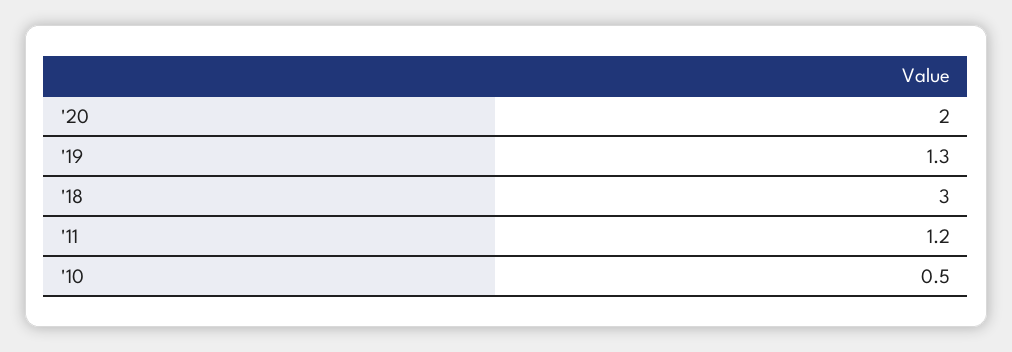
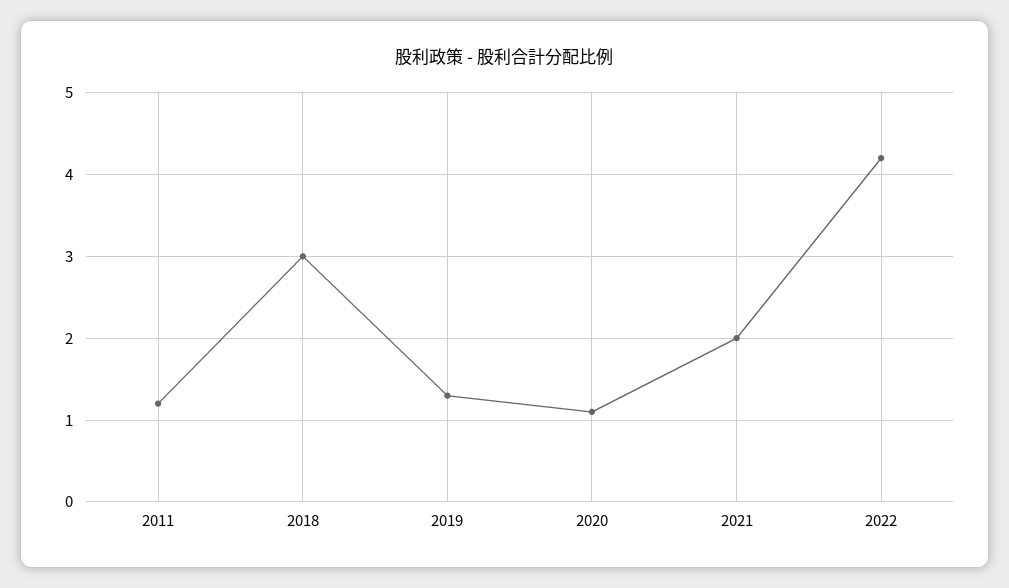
'20: 2 -> 1.1
'10: 0.5 -> none
2021: none -> 2
2022: none -> 4.2

